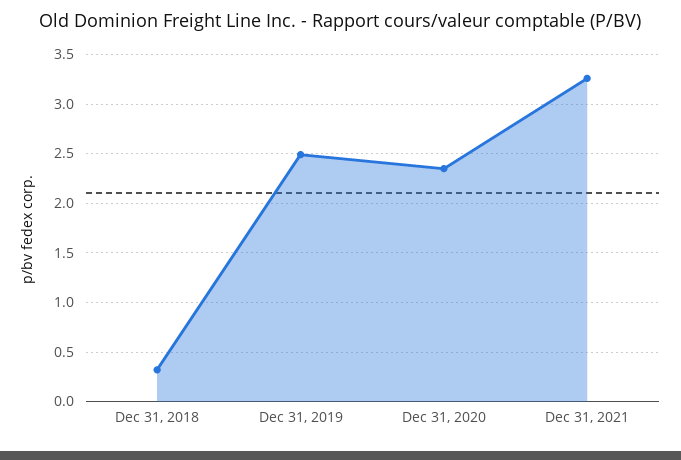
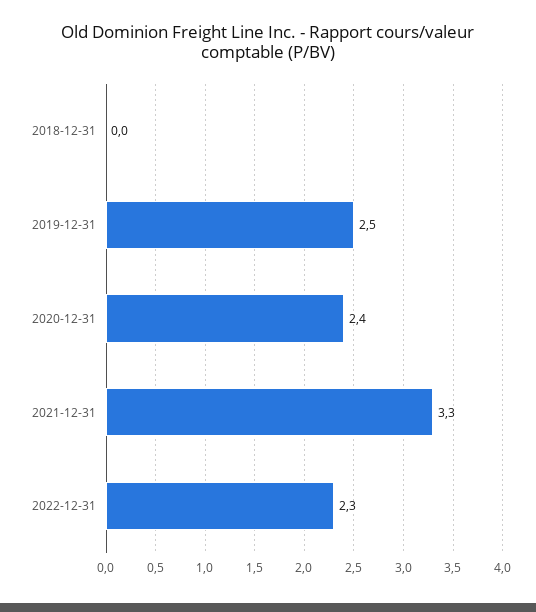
Dec 31, 2018: 0.3 -> 0
2022-12-31: none -> 2.3

